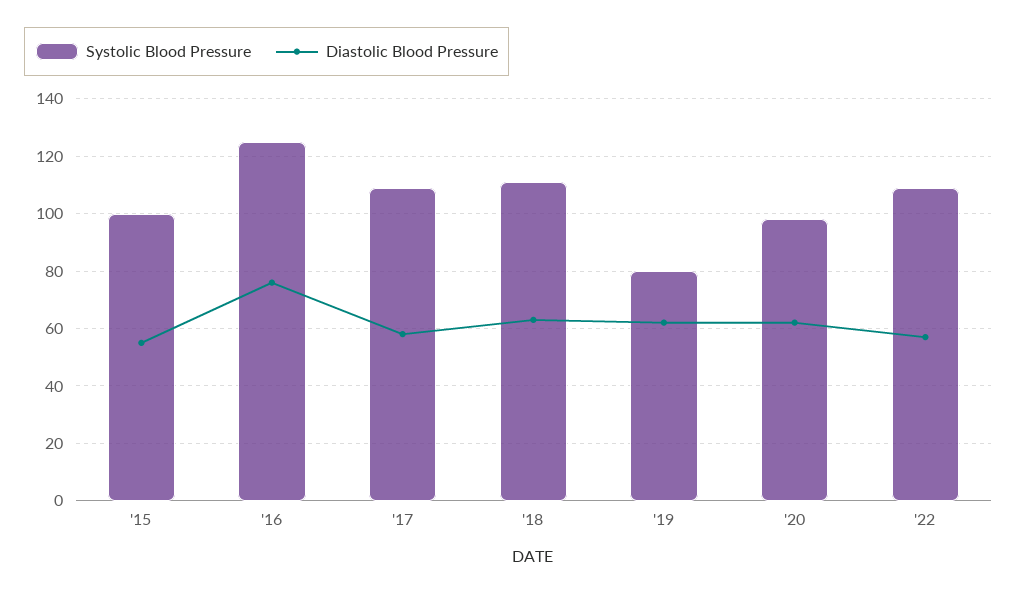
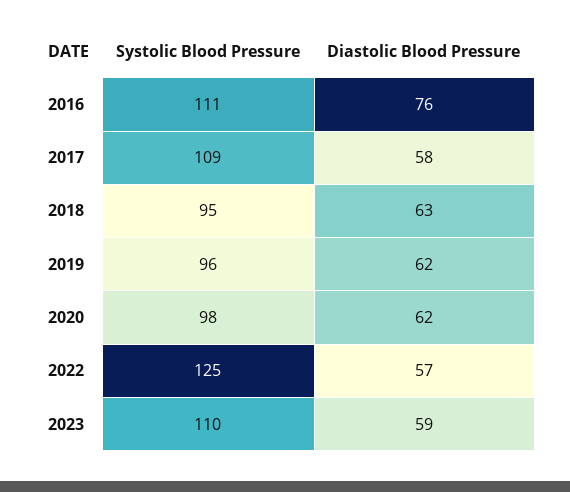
Systolic Blood Pressure, '15: 100 -> none
Diastolic Blood Pressure, '15: 55 -> none
Systolic Blood Pressure, '16: 125 -> 111
Systolic Blood Pressure, '18: 110 -> 95
Systolic Blood Pressure, '19: 80 -> 96
Systolic Blood Pressure, '22: 110 -> 125
Systolic Blood Pressure, 2023: none -> 110
Diastolic Blood Pressure, 2023: none -> 59

